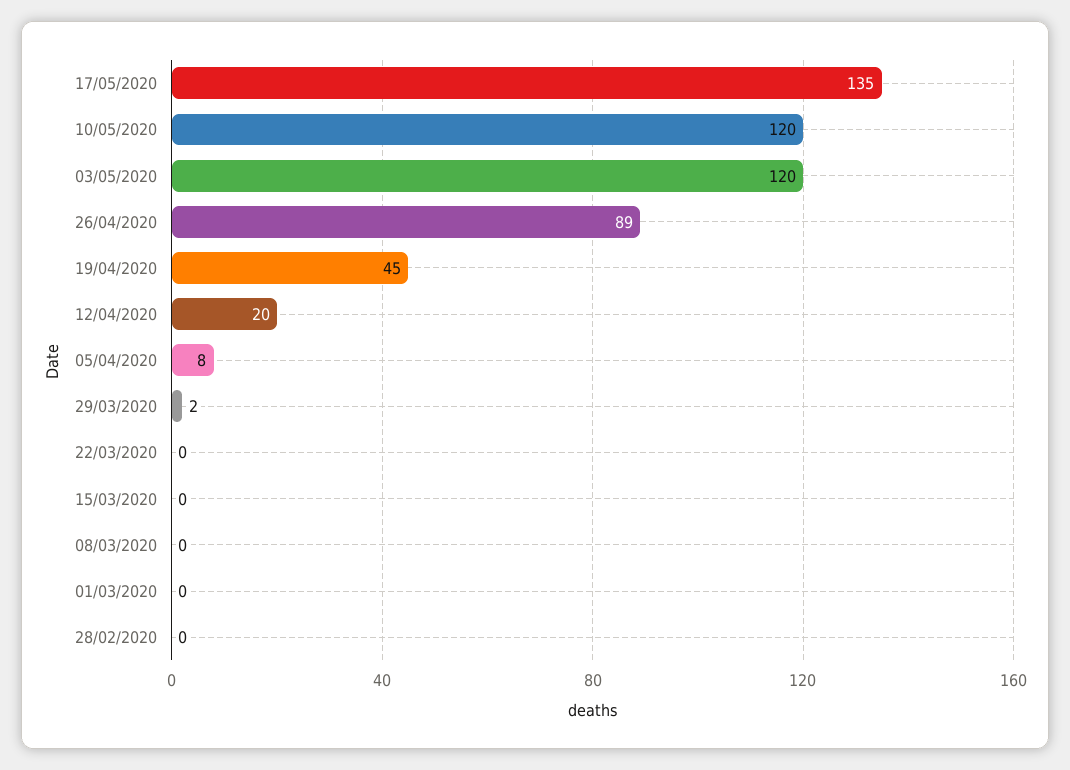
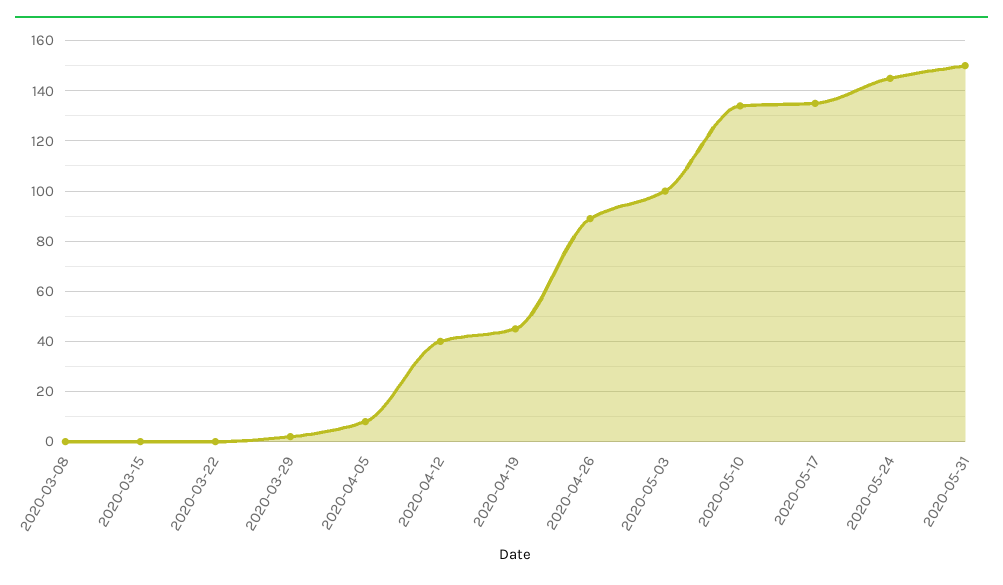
10/05/2020: 120 -> 135
03/05/2020: 120 -> 100
12/04/2020: 20 -> 40
01/03/2020: 0 -> none
28/02/2020: 0 -> none
2020-05-24: none -> 145
2020-05-31: none -> 150

